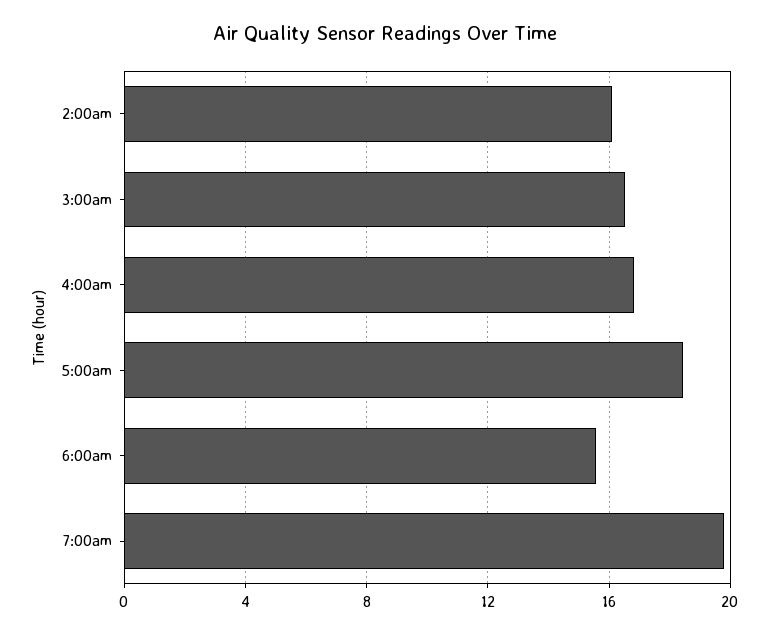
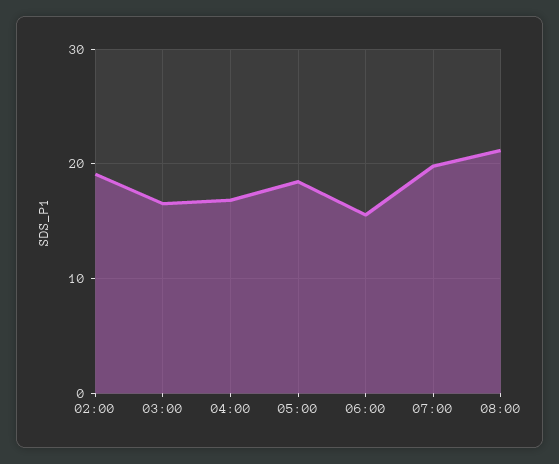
2:00am: 16 -> 19
08:00: none -> 21

